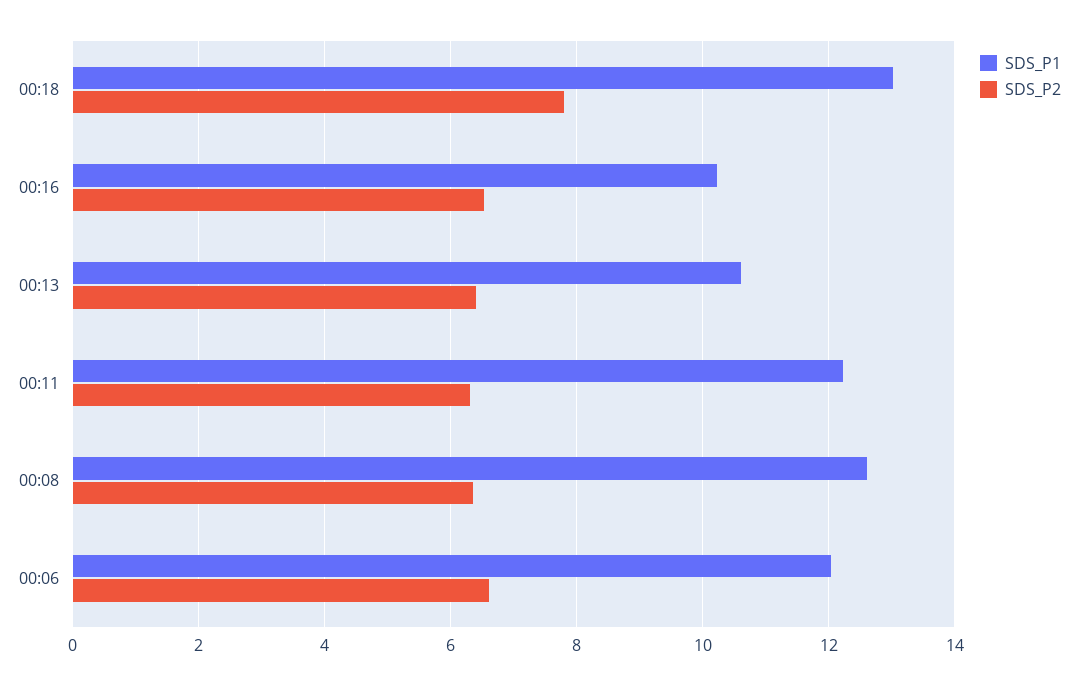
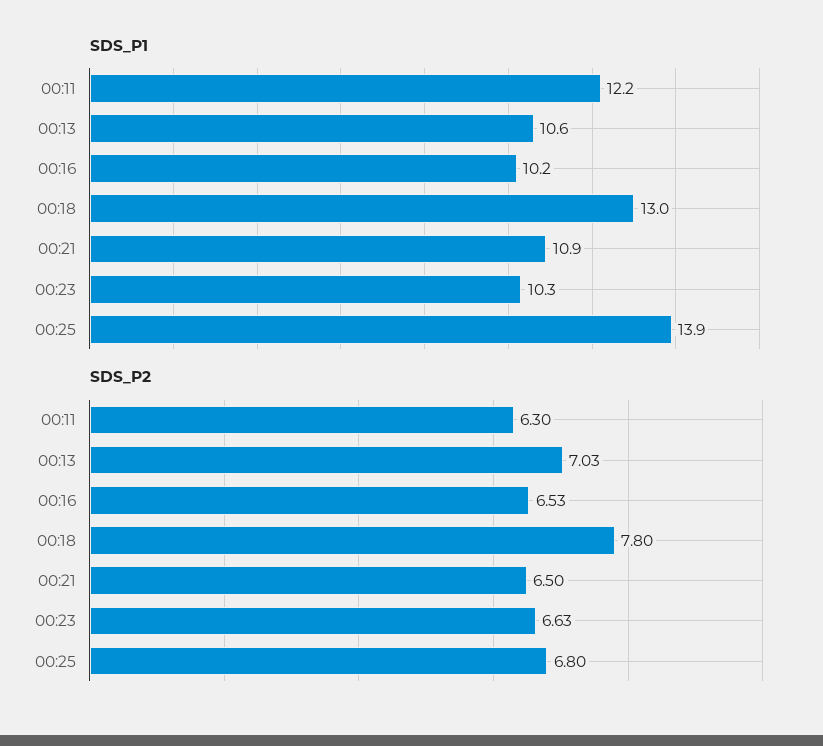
SDS_P2, 00:13: 6.4 -> 7.03
SDS_P1, 00:08: 12.6 -> none
SDS_P2, 00:08: 6.4 -> none
SDS_P1, 00:06: 12 -> none
SDS_P2, 00:06: 6.6 -> none
SDS_P1, 00:21: none -> 10.9
SDS_P1, 00:23: none -> 10.3
SDS_P1, 00:25: none -> 13.9
SDS_P2, 00:21: none -> 6.5
SDS_P2, 00:23: none -> 6.63
SDS_P2, 00:25: none -> 6.8

